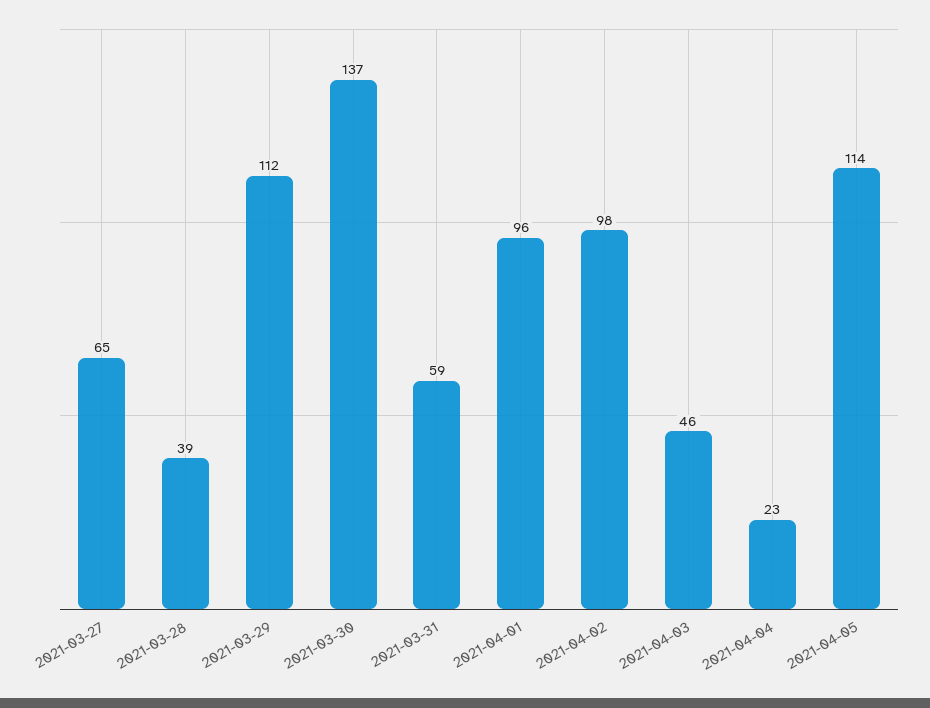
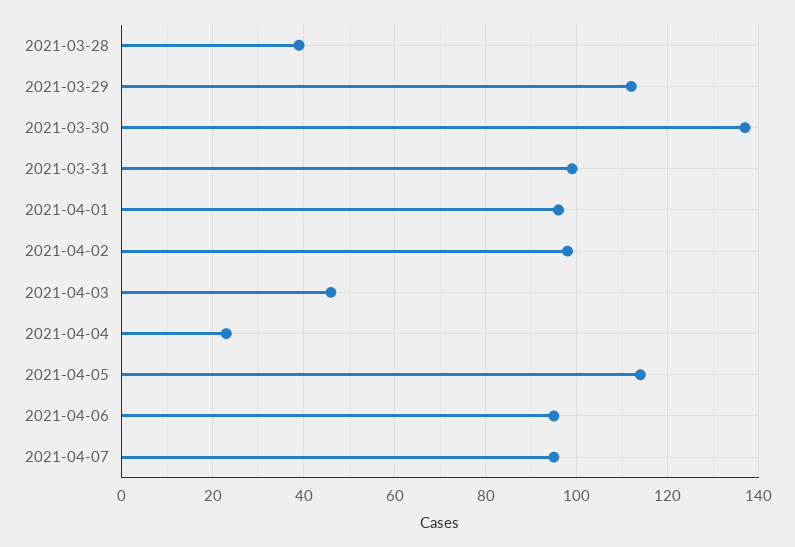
2021-03-27: 65 -> none
2021-03-31: 59 -> 100
2021-04-06: none -> 95
2021-04-07: none -> 95

